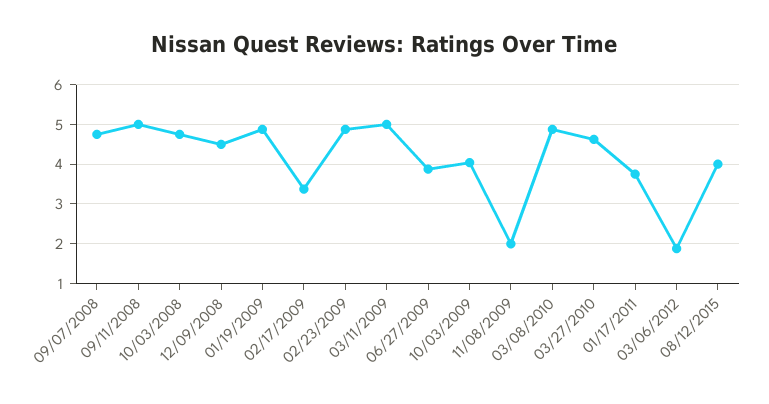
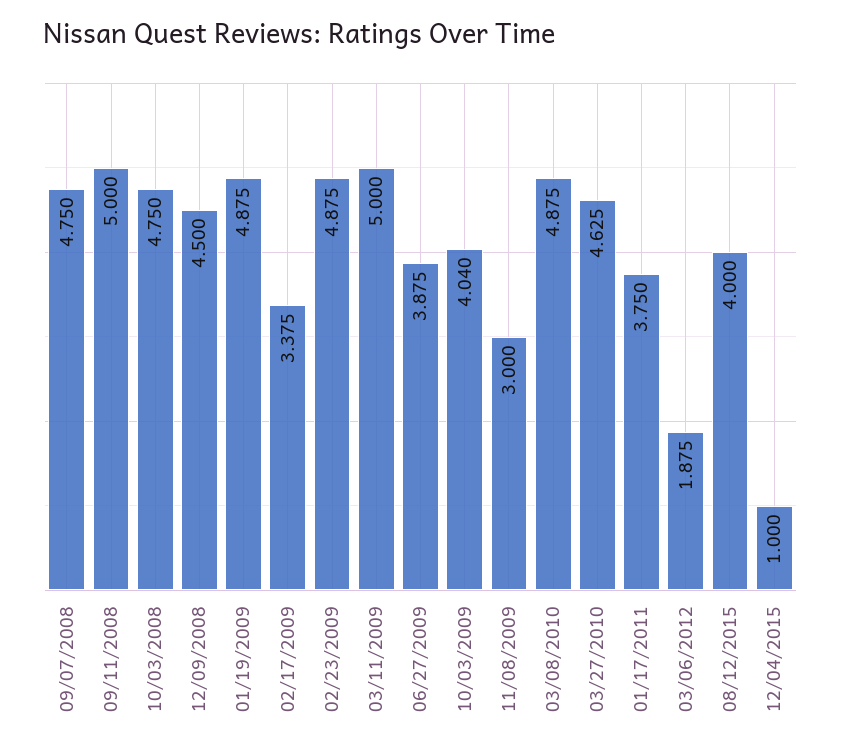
11/08/2009: 2 -> 3
12/04/2015: none -> 1

